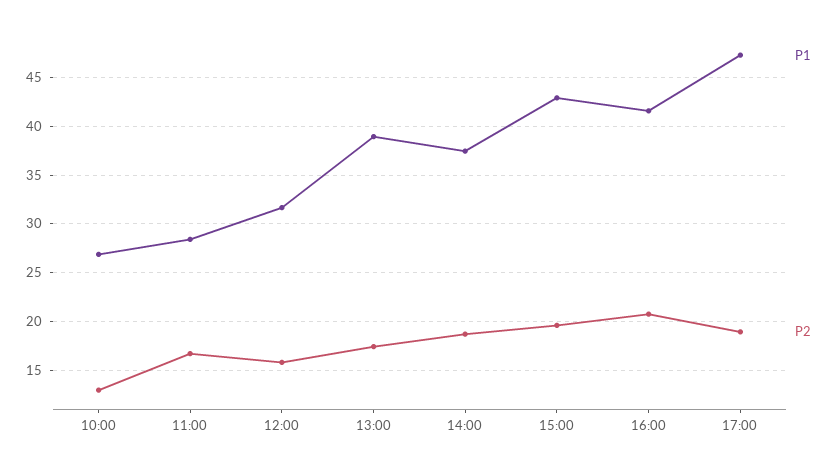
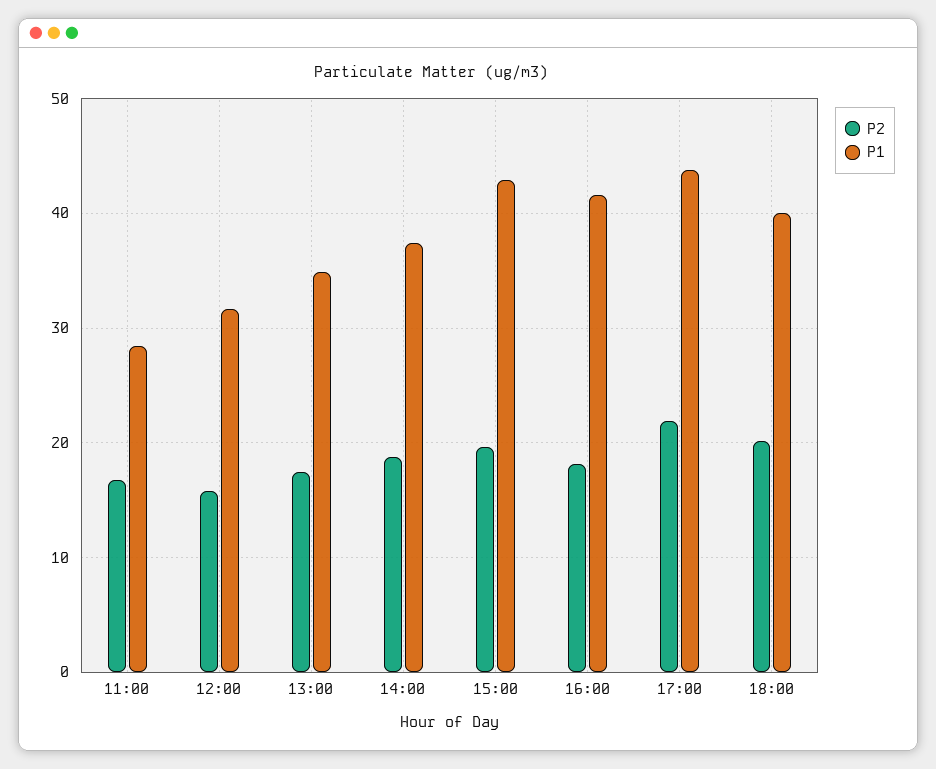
P1, 10:00: 27 -> none
P2, 10:00: 13 -> none
P1, 13:00: 39 -> 35
P2, 16:00: 21 -> 18
P1, 17:00: 47 -> 44
P2, 17:00: 19 -> 22
P2, 18:00: none -> 20
P1, 18:00: none -> 40

